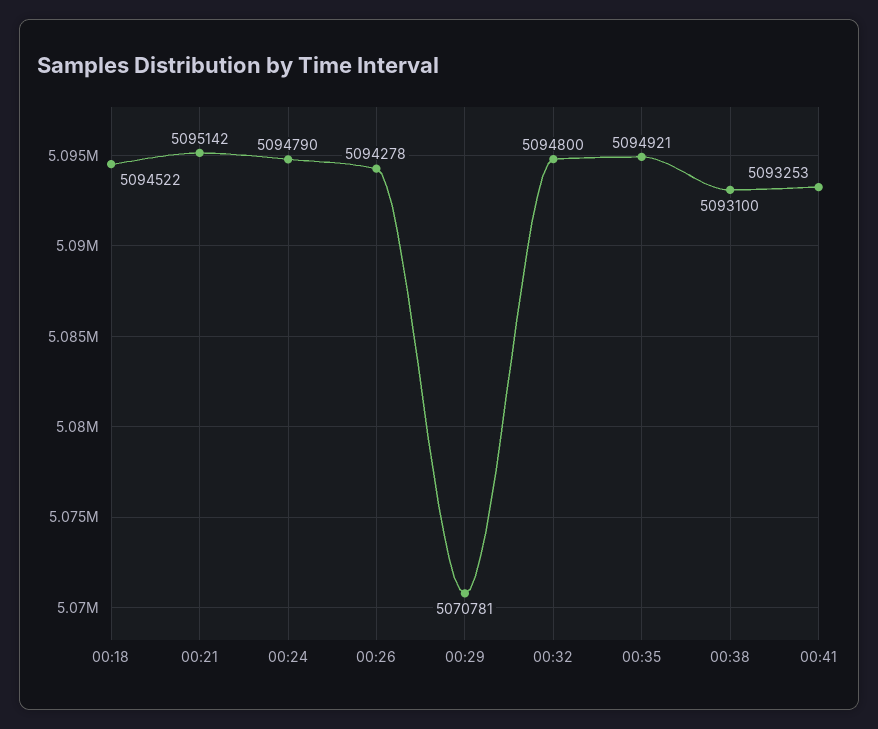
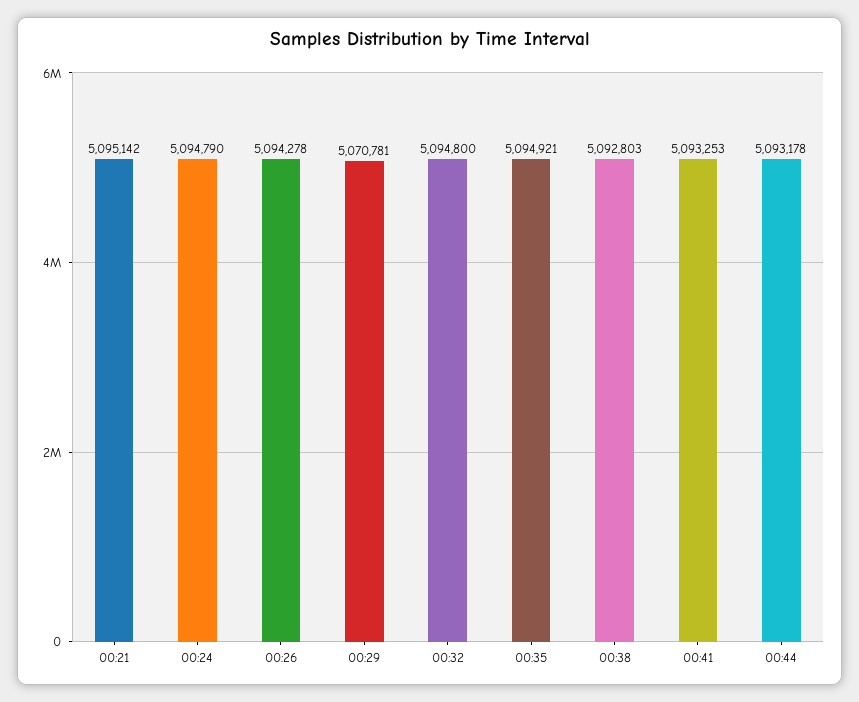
00:18: 5094522 -> none
00:38: 5093100 -> 5092803
00:44: none -> 5093178

